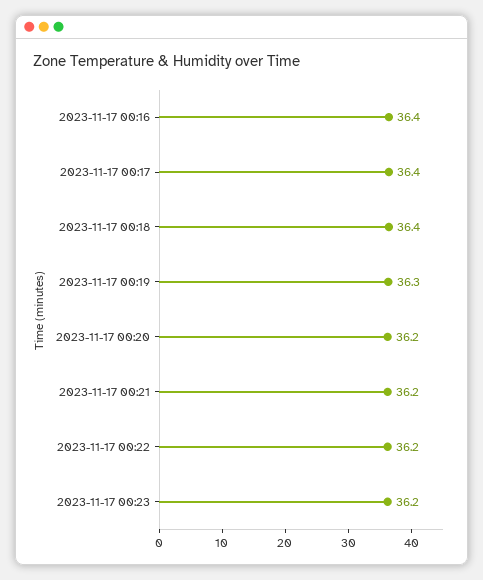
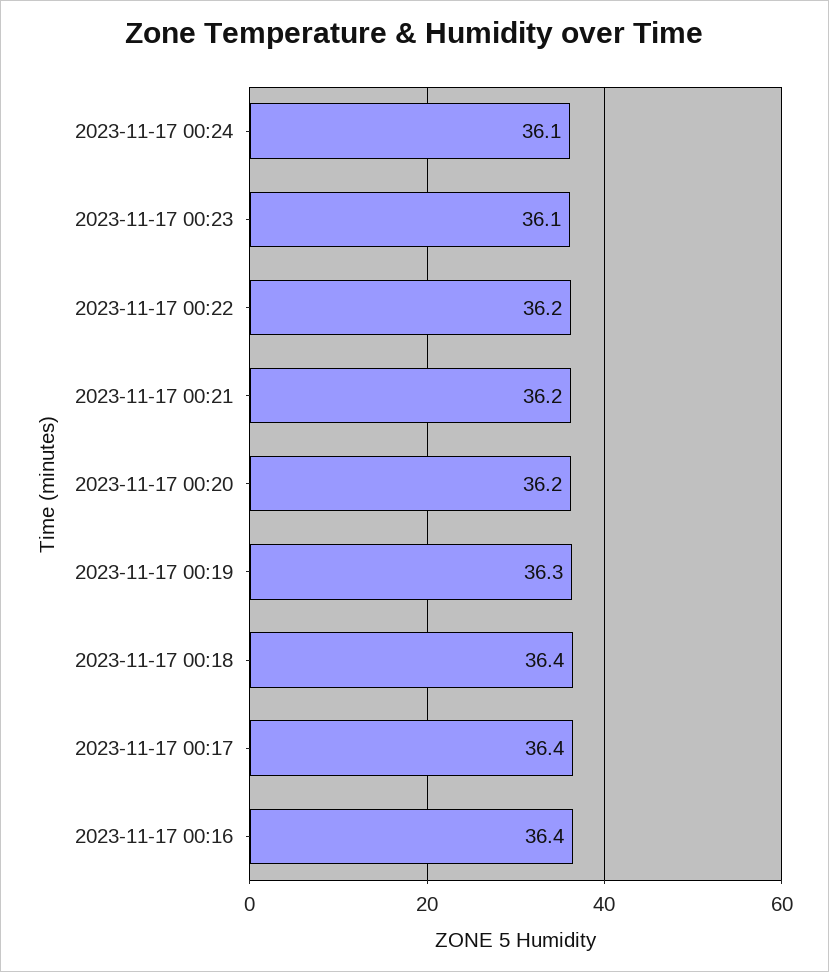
2023-11-17 00:23: 36.2 -> 36.1
2023-11-17 00:24: none -> 36.1

